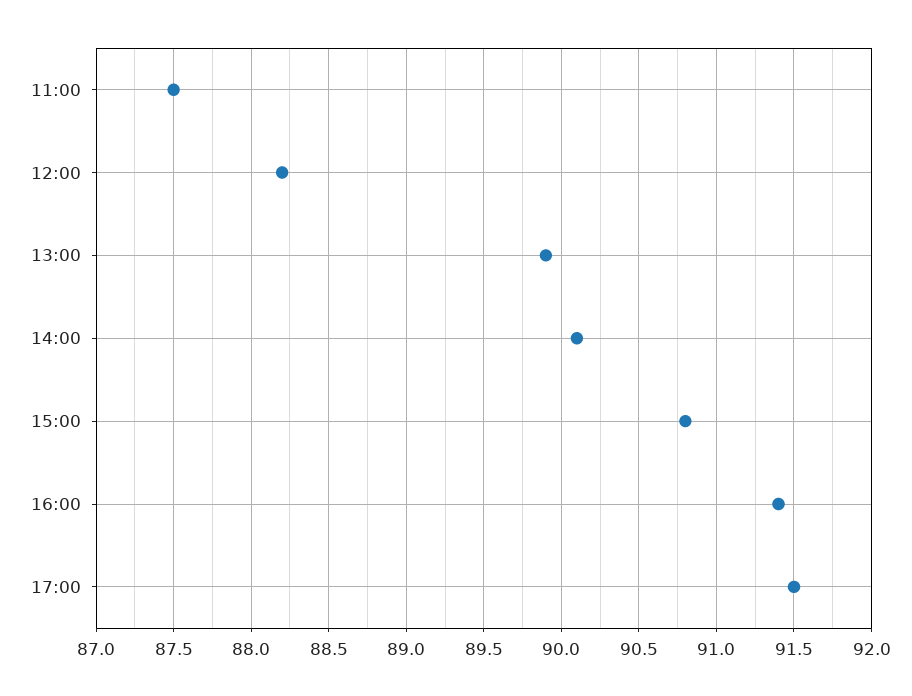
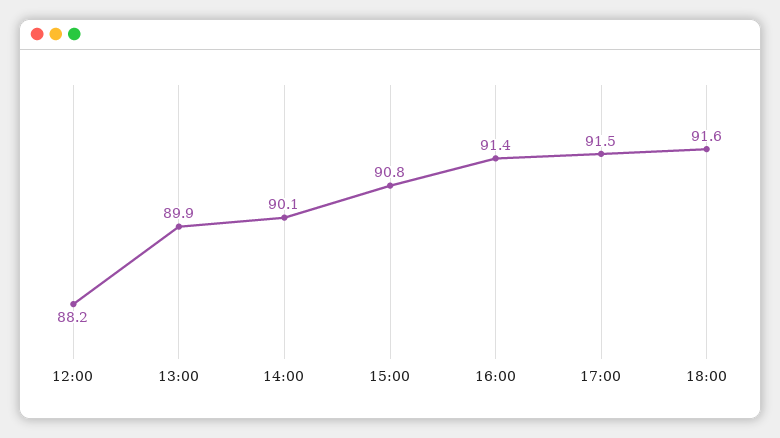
11:00: 87.5 -> none
18:00: none -> 91.6

